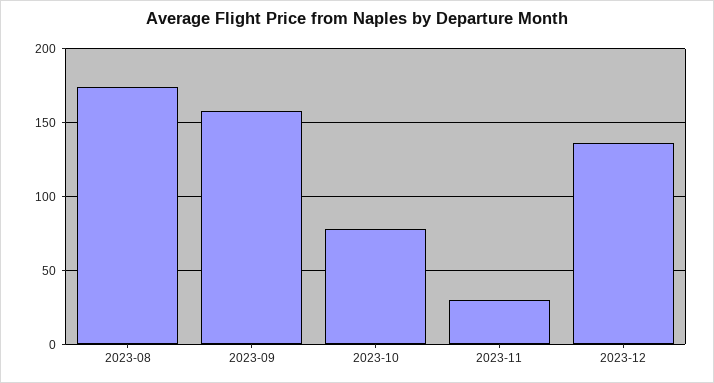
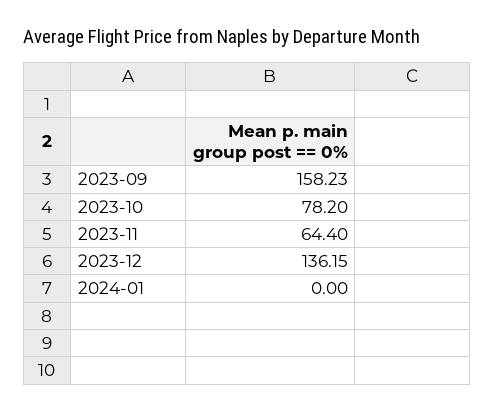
2023-08: 175 -> none
2023-11: 30 -> 64.4
2024-01: none -> 0

